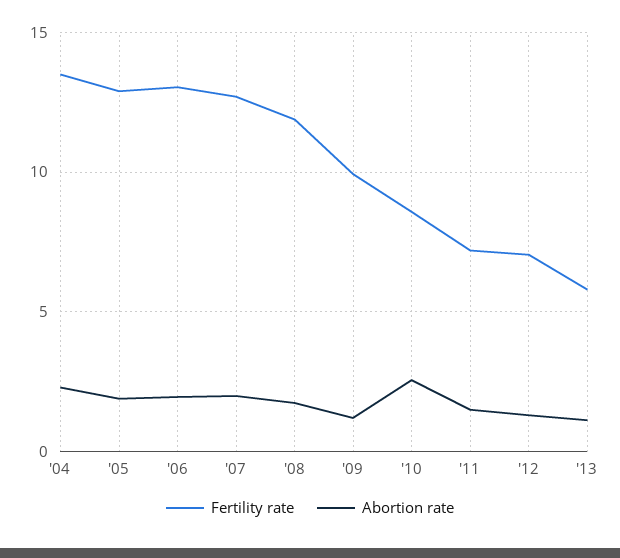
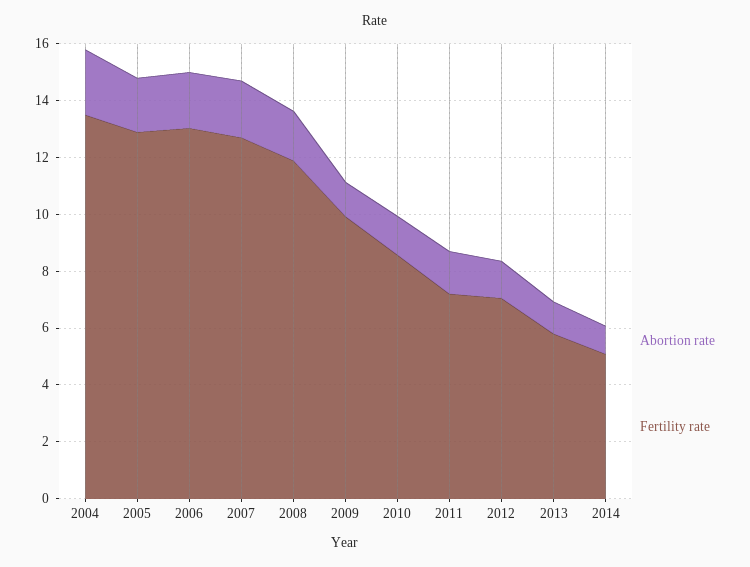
Abortion rate, '10: 2.5 -> 1.5
Abortion rate, 2014: none -> 1
Fertility rate, 2014: none -> 5

